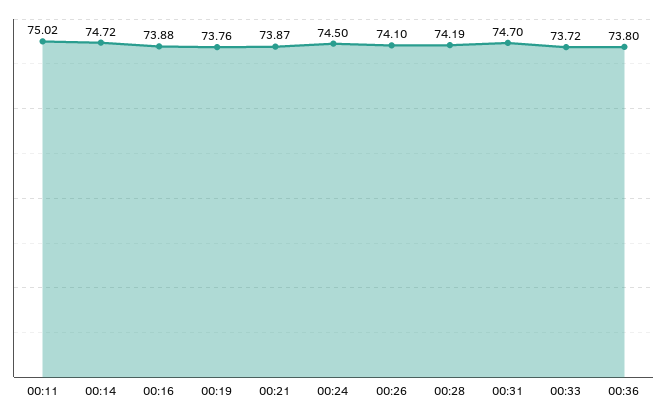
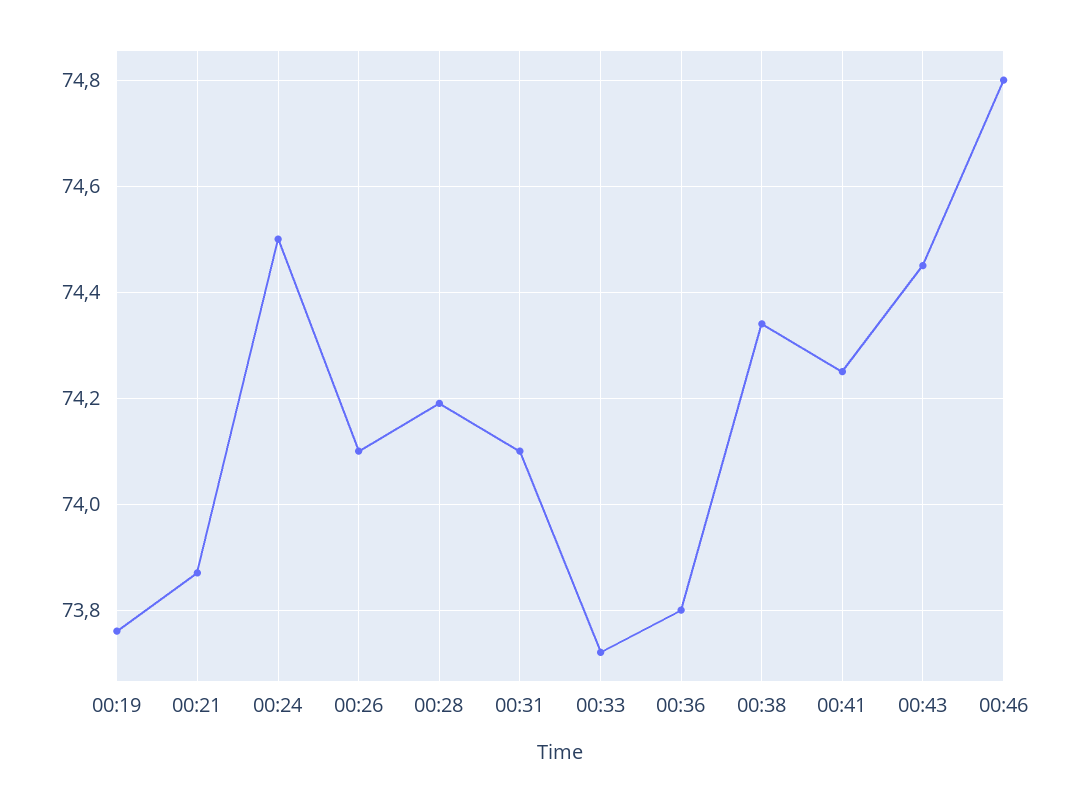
00:11: 75.02 -> none
00:14: 74.72 -> none
00:16: 73.88 -> none
00:31: 74.7 -> 74.1
00:38: none -> 74.35
00:41: none -> 74.25
00:43: none -> 74.45
00:46: none -> 74.8

